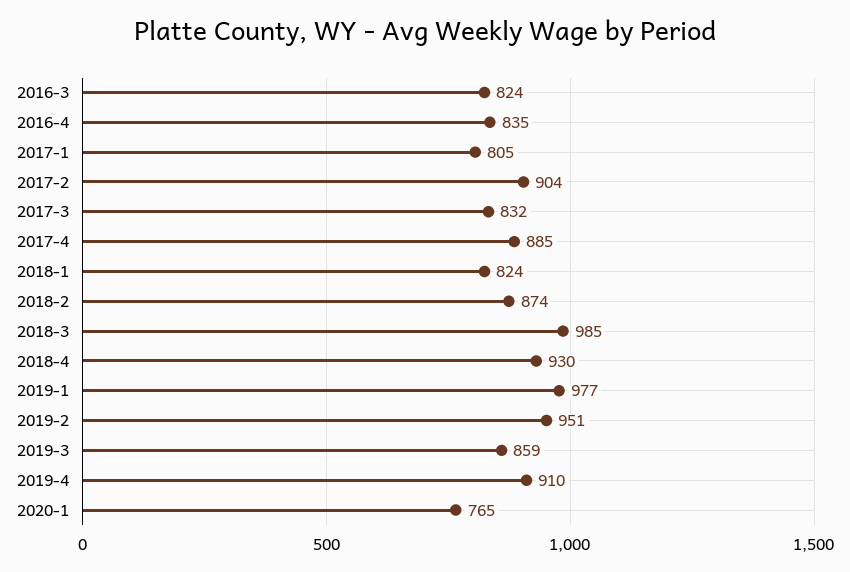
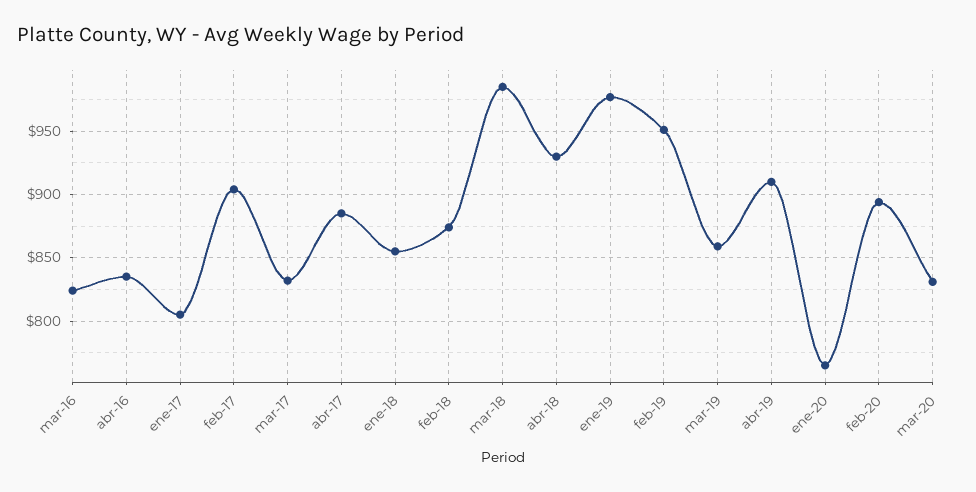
2018-1: 824 -> 855
feb-20: none -> 895
mar-20: none -> 830

